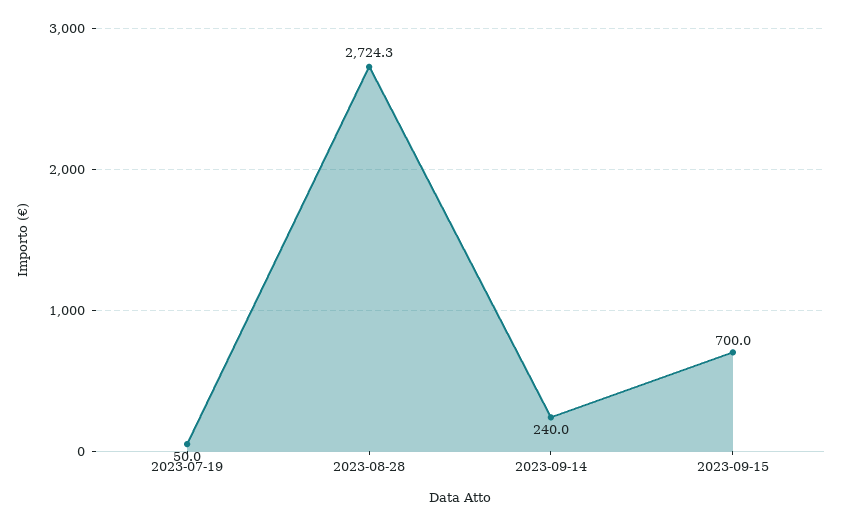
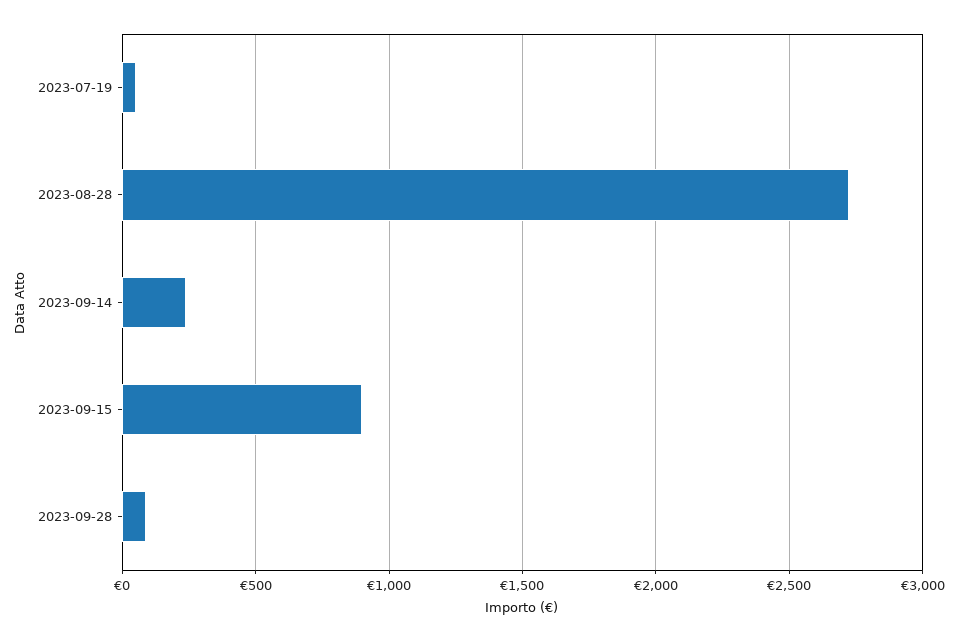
2023-09-15: 700 -> 900
2023-09-28: none -> 100

